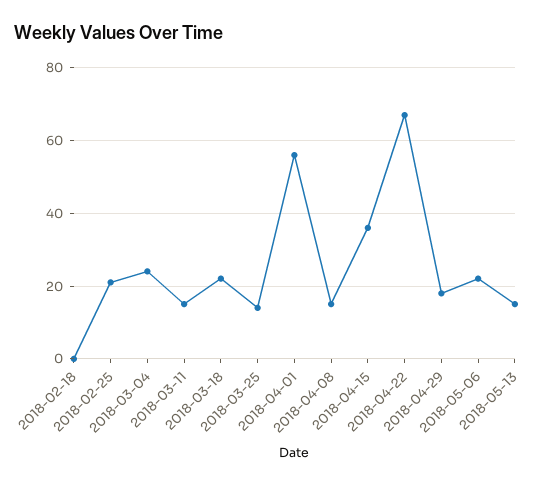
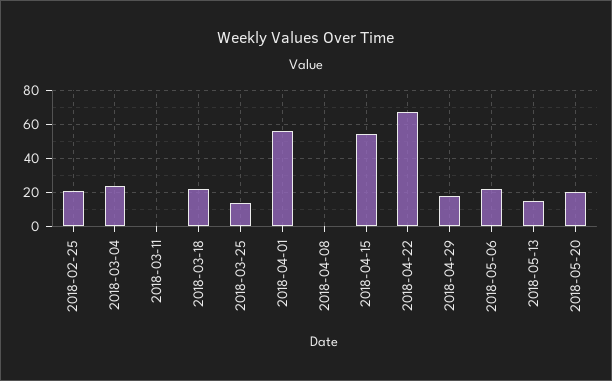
2018-02-18: 0 -> none
2018-03-11: 15 -> 0
2018-04-08: 15 -> 0
2018-04-15: 35 -> 55
2018-05-20: none -> 20

